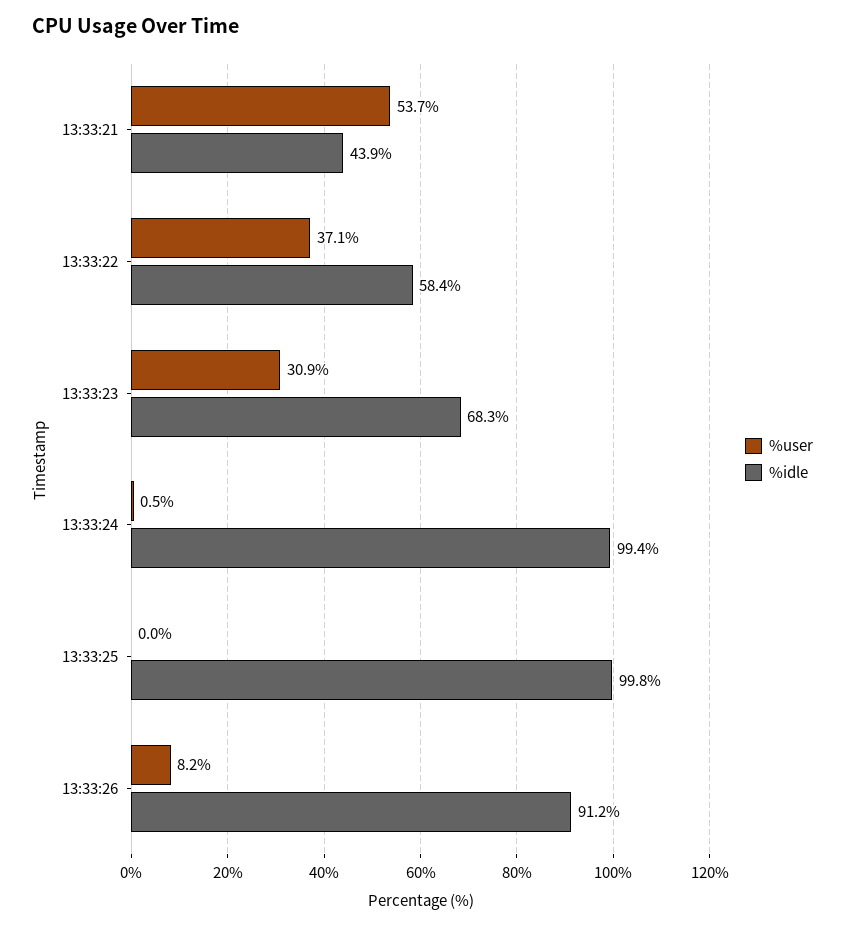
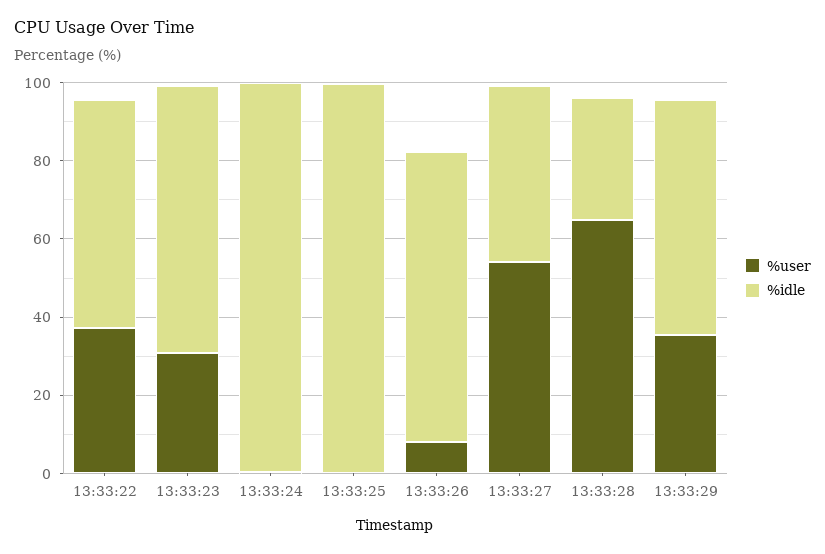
%user, 13:33:21: 53.7 -> none
%idle, 13:33:21: 43.9 -> none
%idle, 13:33:26: 91.2 -> 75
%user, 13:33:27: none -> 55
%idle, 13:33:27: none -> 45
%user, 13:33:28: none -> 65
%idle, 13:33:28: none -> 30
%user, 13:33:29: none -> 35
%idle, 13:33:29: none -> 60

